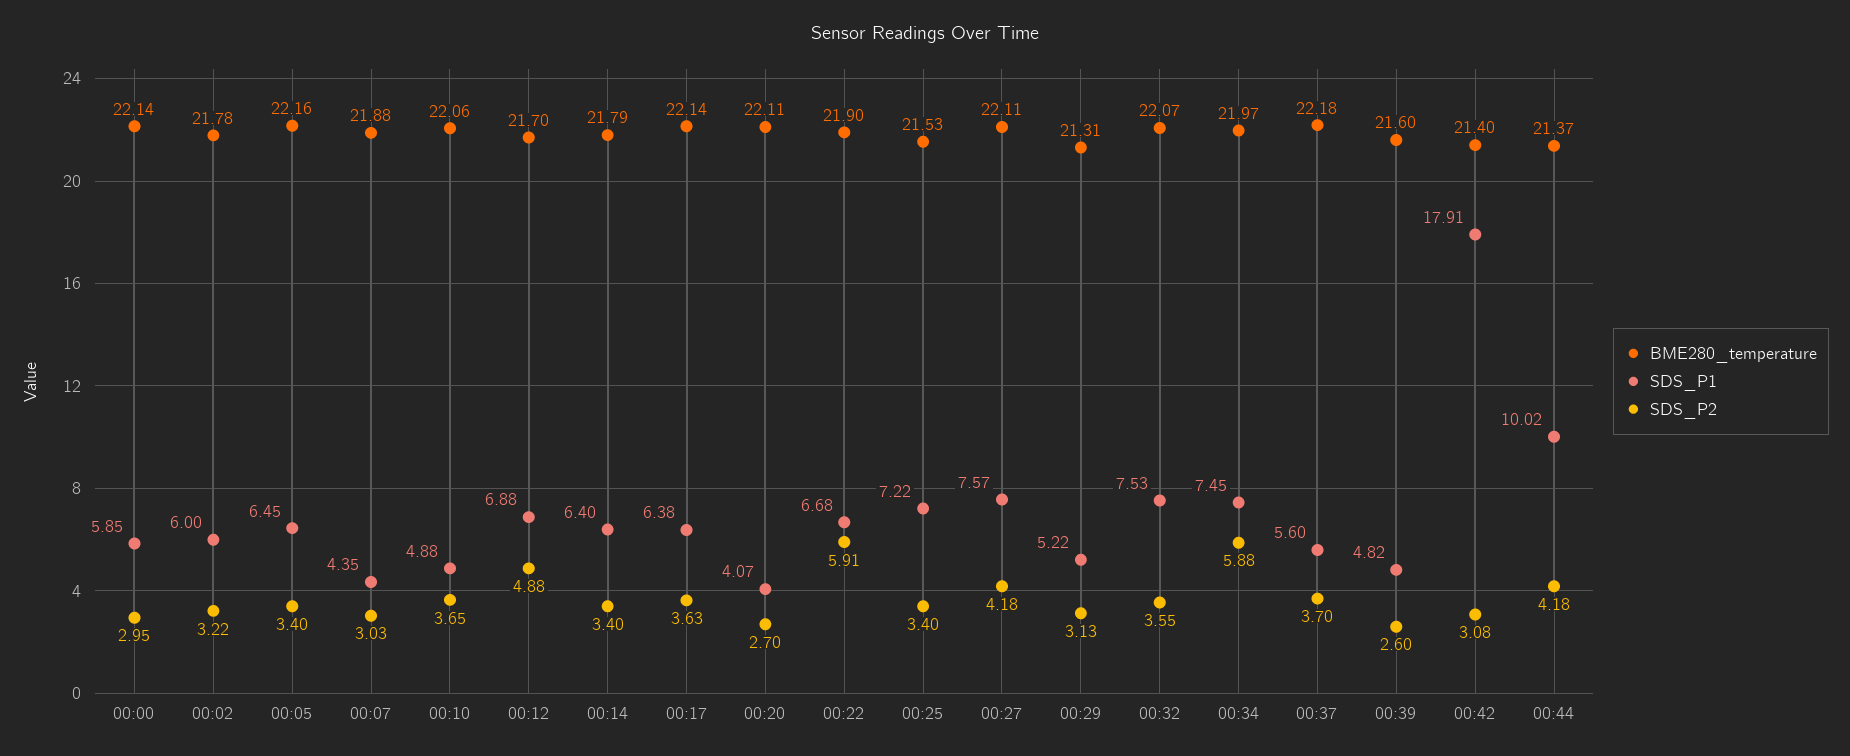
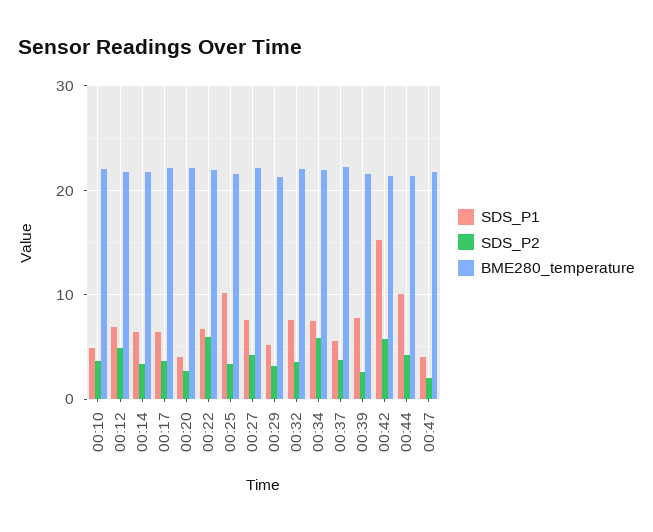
BME280_temperature, 00:00: 22.14 -> none
SDS_P1, 00:00: 5.85 -> none
SDS_P2, 00:00: 2.95 -> none
BME280_temperature, 00:02: 21.78 -> none
SDS_P1, 00:02: 6 -> none
SDS_P2, 00:02: 3.22 -> none
BME280_temperature, 00:05: 22.16 -> none
SDS_P1, 00:05: 6.45 -> none
SDS_P2, 00:05: 3.4 -> none
BME280_temperature, 00:07: 21.88 -> none
SDS_P1, 00:07: 4.35 -> none
SDS_P2, 00:07: 3.03 -> none
SDS_P1, 00:25: 7.22 -> 10
SDS_P1, 00:39: 4.82 -> 8
SDS_P1, 00:42: 17.91 -> 15
SDS_P2, 00:42: 3.08 -> 6
SDS_P1, 00:47: none -> 4
SDS_P2, 00:47: none -> 2
BME280_temperature, 00:47: none -> 22

